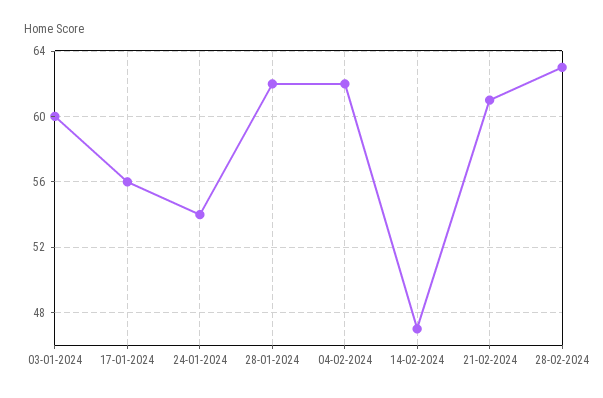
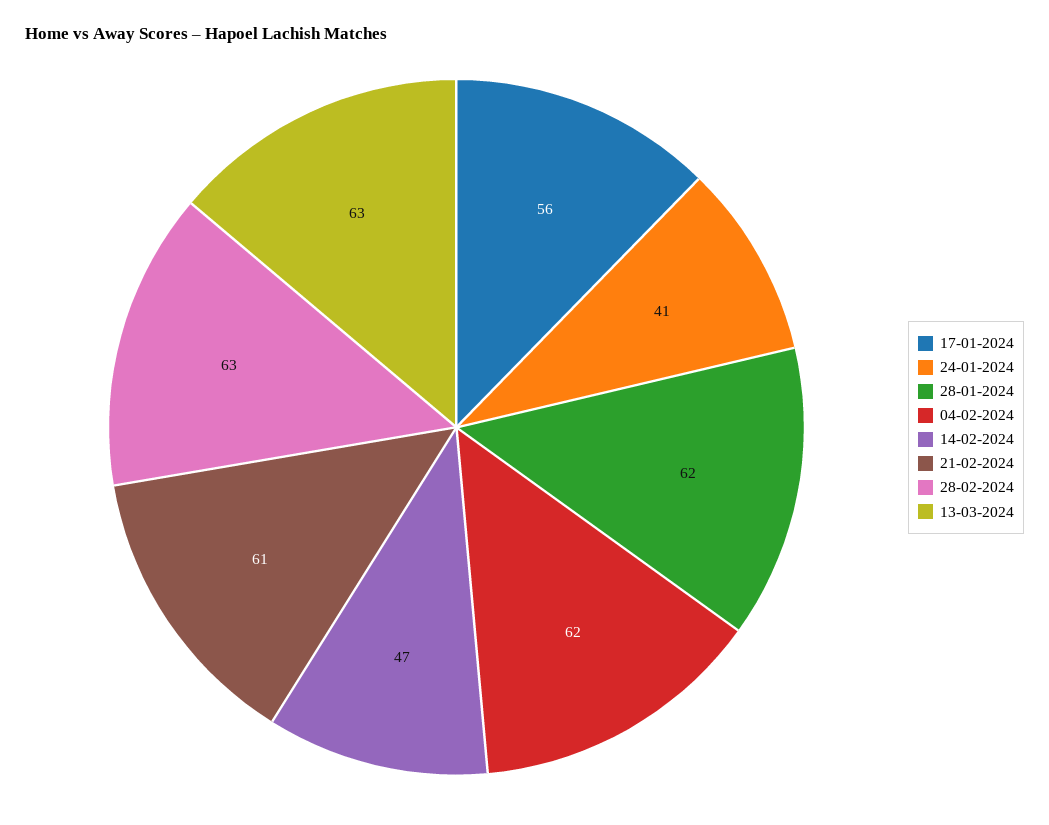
03-01-2024: 60 -> none
24-01-2024: 54 -> 41
13-03-2024: none -> 63

